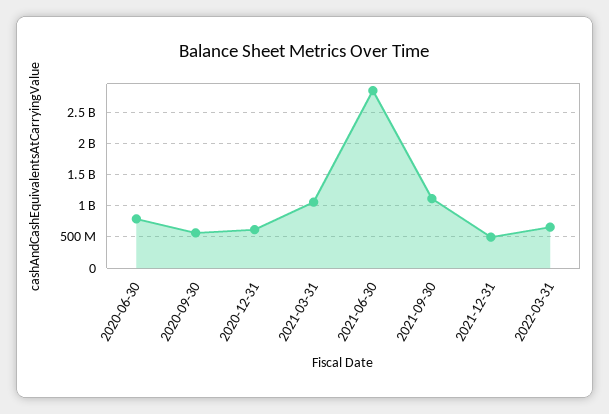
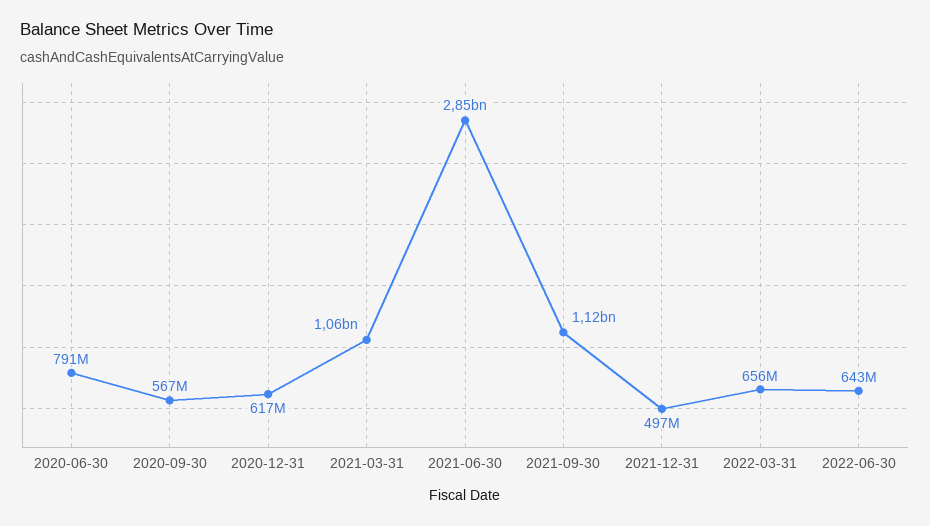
2022-06-30: none -> 643000000

